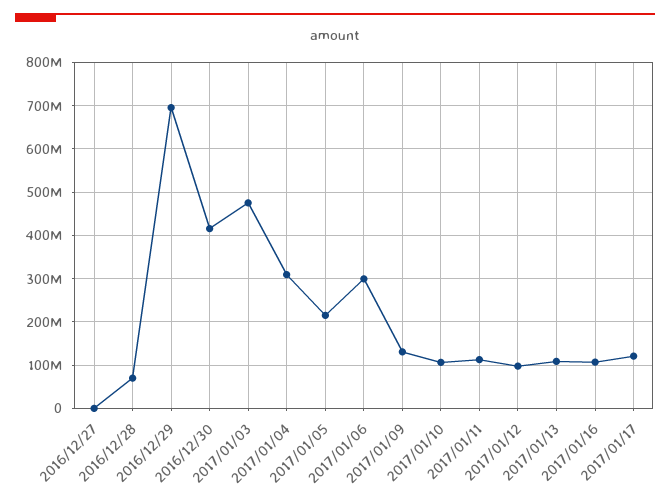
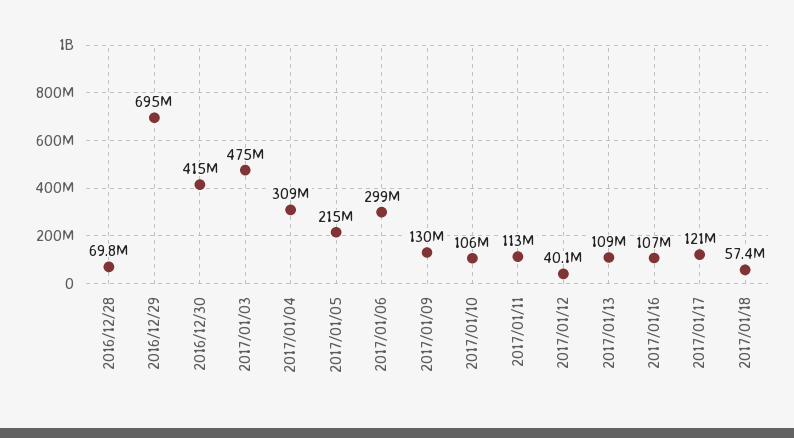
2016/12/27: 0 -> none
2017/01/12: 100000000 -> 40100000
2017/01/18: none -> 57400000

